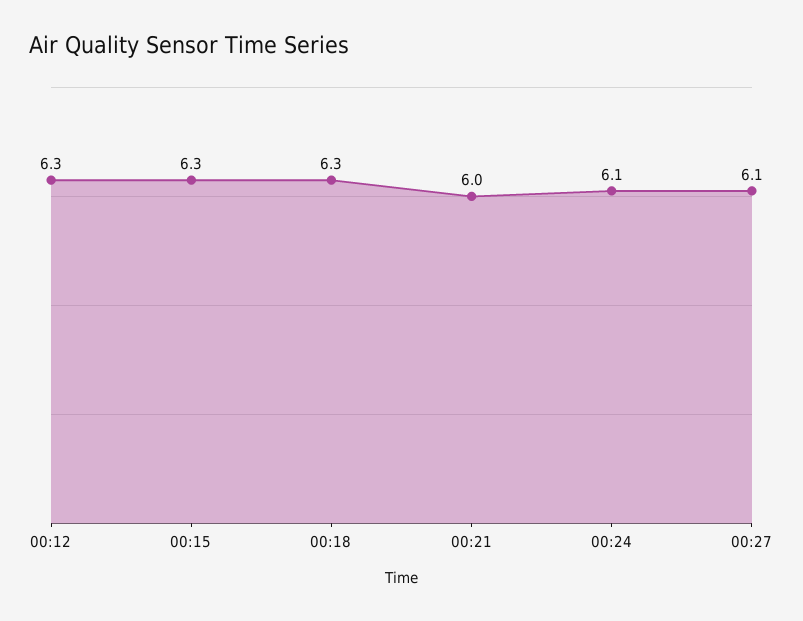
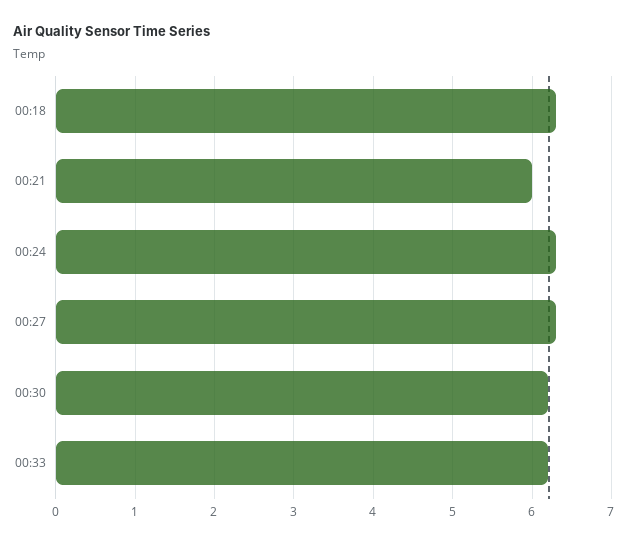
00:12: 6.3 -> none
00:15: 6.3 -> none
00:24: 6.1 -> 6.3
00:27: 6.1 -> 6.3
00:30: none -> 6.2
00:33: none -> 6.2

